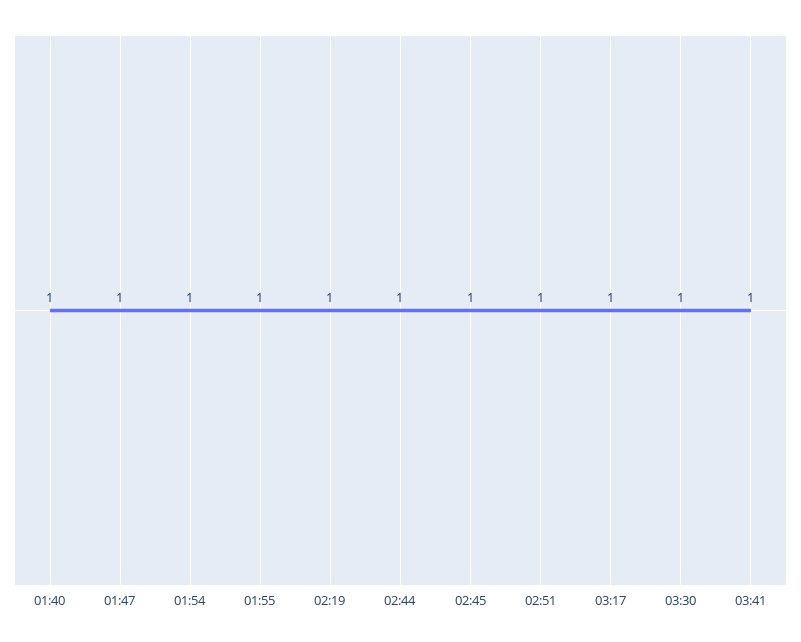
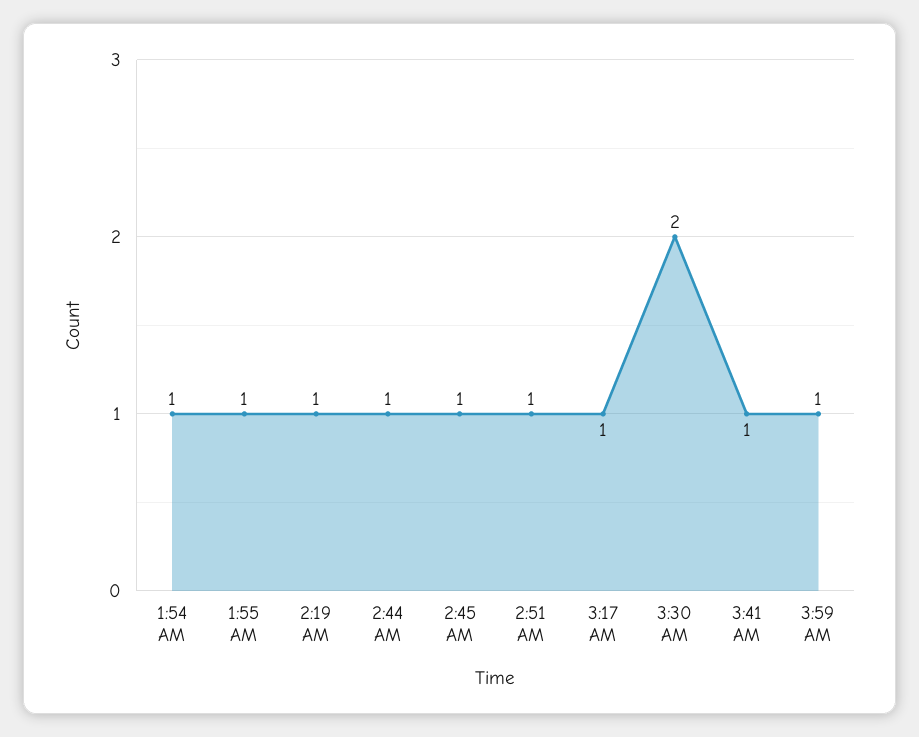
01:40: 1 -> none
01:47: 1 -> none
03:30: 1 -> 2
3:59 AM: none -> 1

